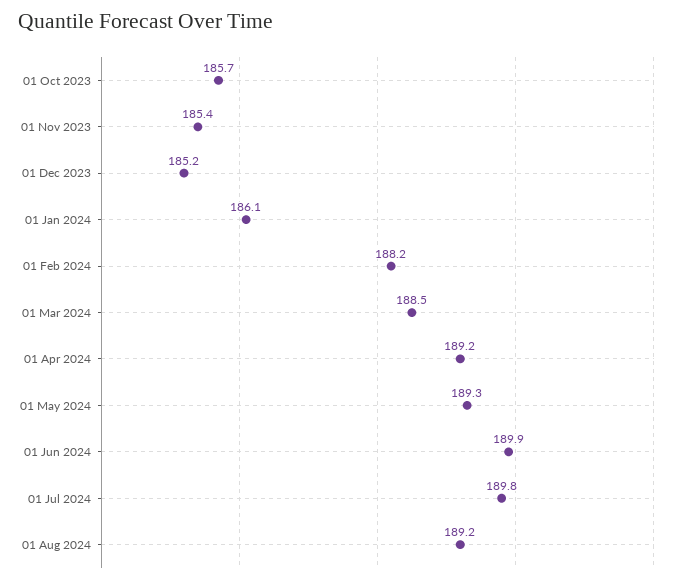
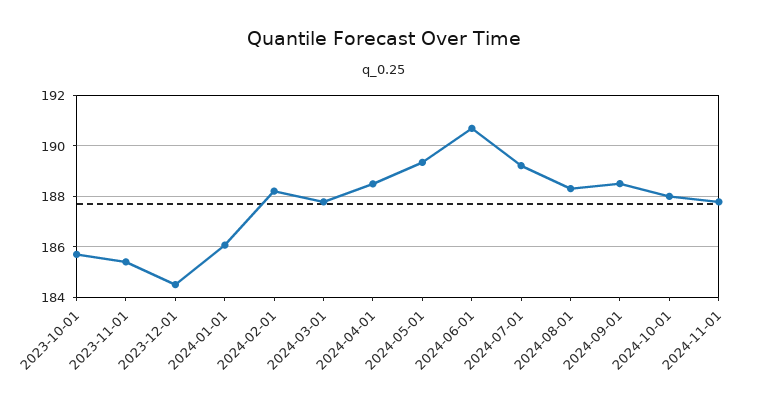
01 Dec 2023: 185.2 -> 184.5
01 Mar 2024: 188.5 -> 187.75
01 Apr 2024: 189.2 -> 188.5
01 Jun 2024: 189.9 -> 190.75
01 Jul 2024: 189.8 -> 189.25
01 Aug 2024: 189.2 -> 188.25
2024-09-01: none -> 188.5
2024-10-01: none -> 188
2024-11-01: none -> 187.75

